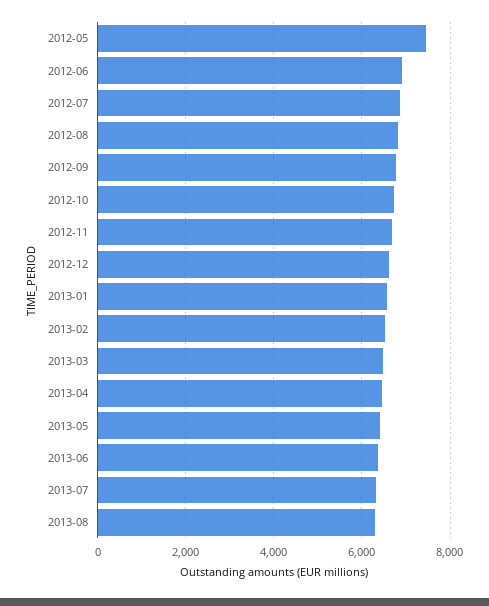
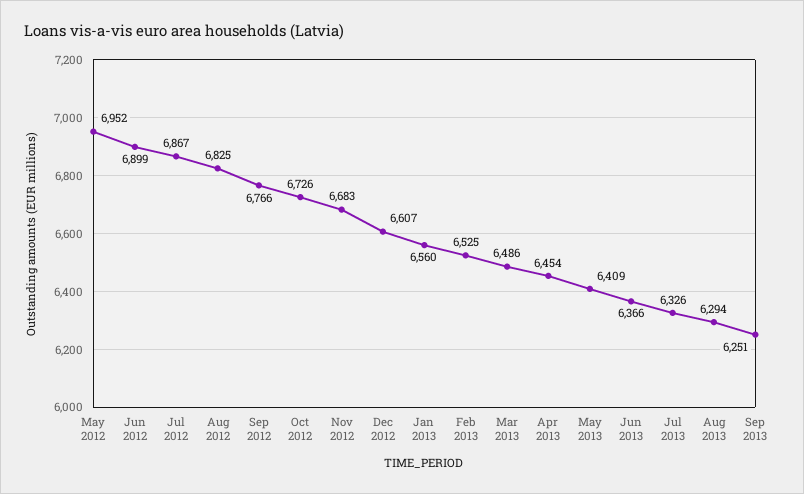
2012-05: 7400 -> 6952
Sep 2013: none -> 6251

